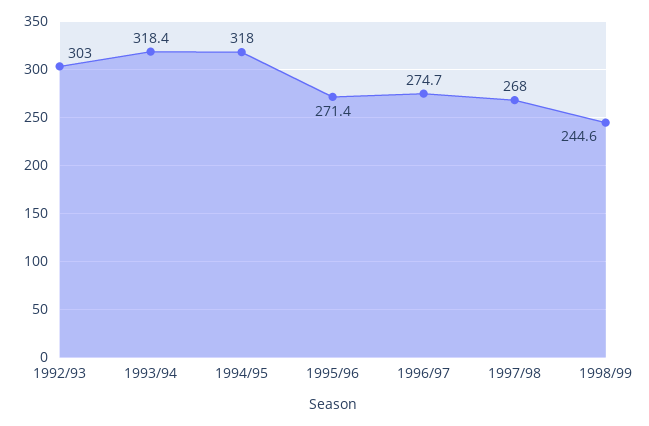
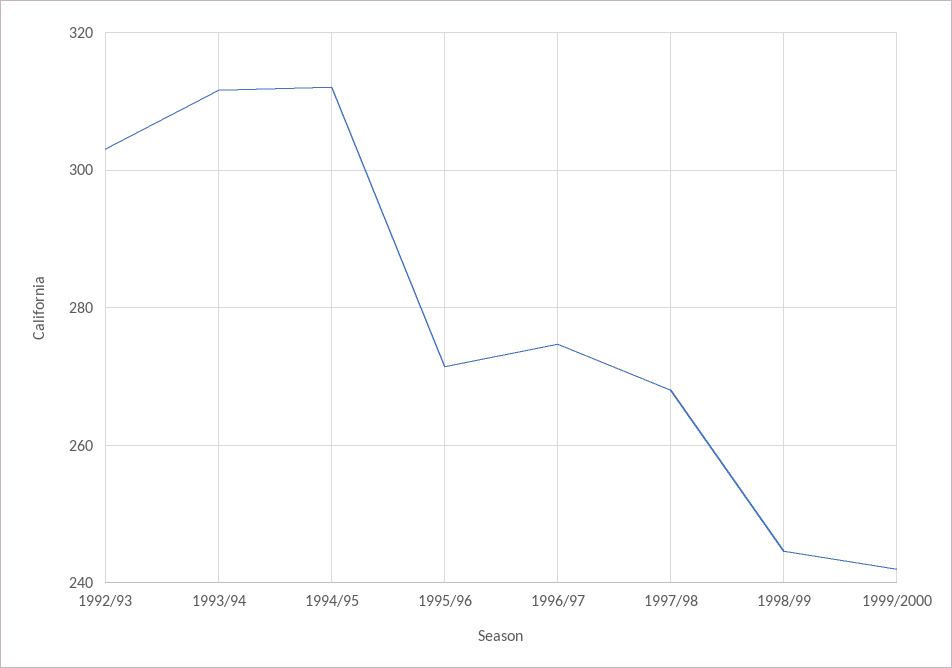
1993/94: 318.4 -> 312
1994/95: 318 -> 312
1999/2000: none -> 242

